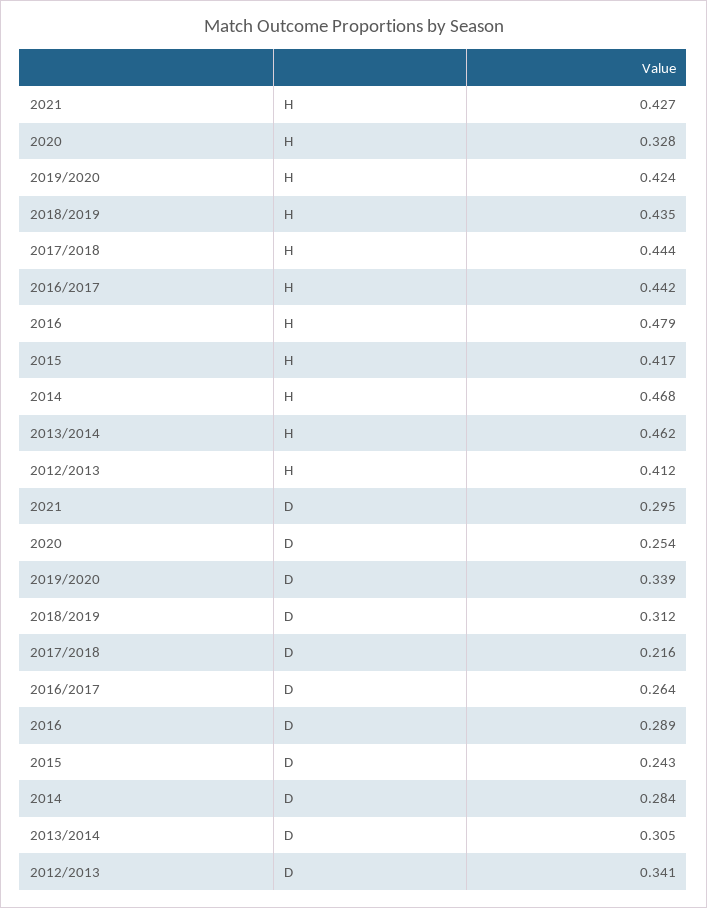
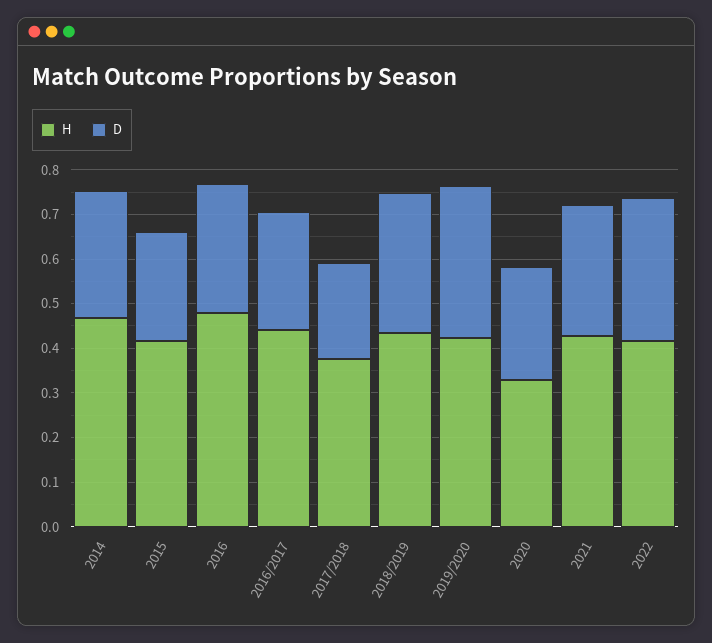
H, 2017/2018: 0.444 -> 0.38
H, 2013/2014: 0.462 -> none
H, 2012/2013: 0.412 -> none
D, 2013/2014: 0.305 -> none
D, 2012/2013: 0.341 -> none
H, 2022: none -> 0.42
D, 2022: none -> 0.32

